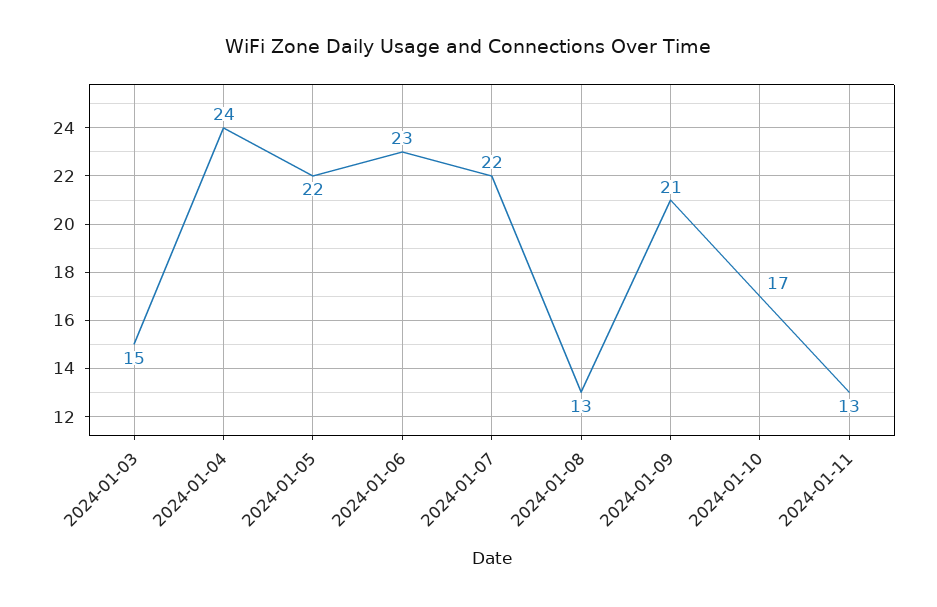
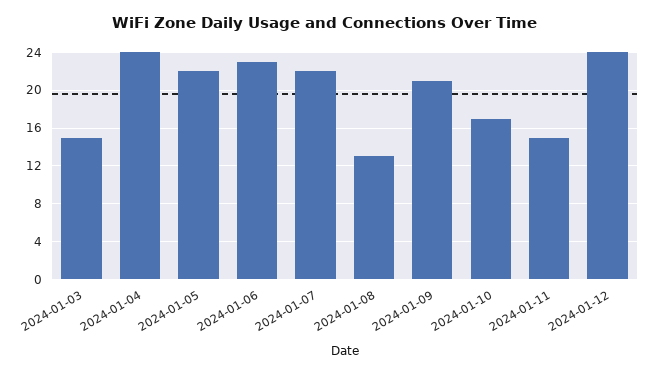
2024-01-11: 13 -> 15
2024-01-12: none -> 24

